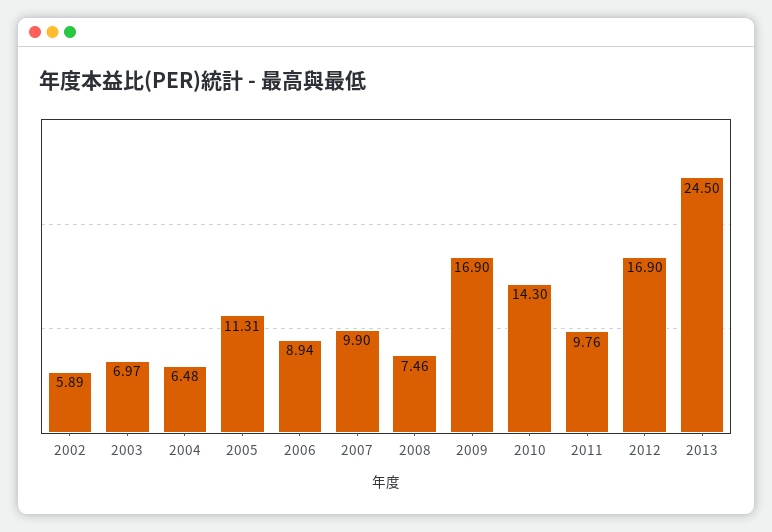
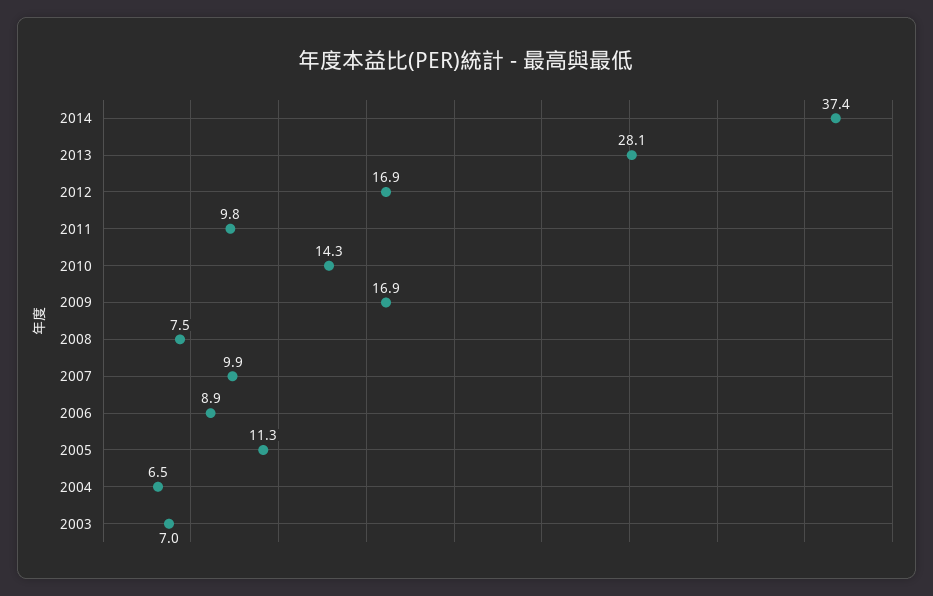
2002: 5.89 -> none
2013: 24.5 -> 28.1
2014: none -> 37.4

